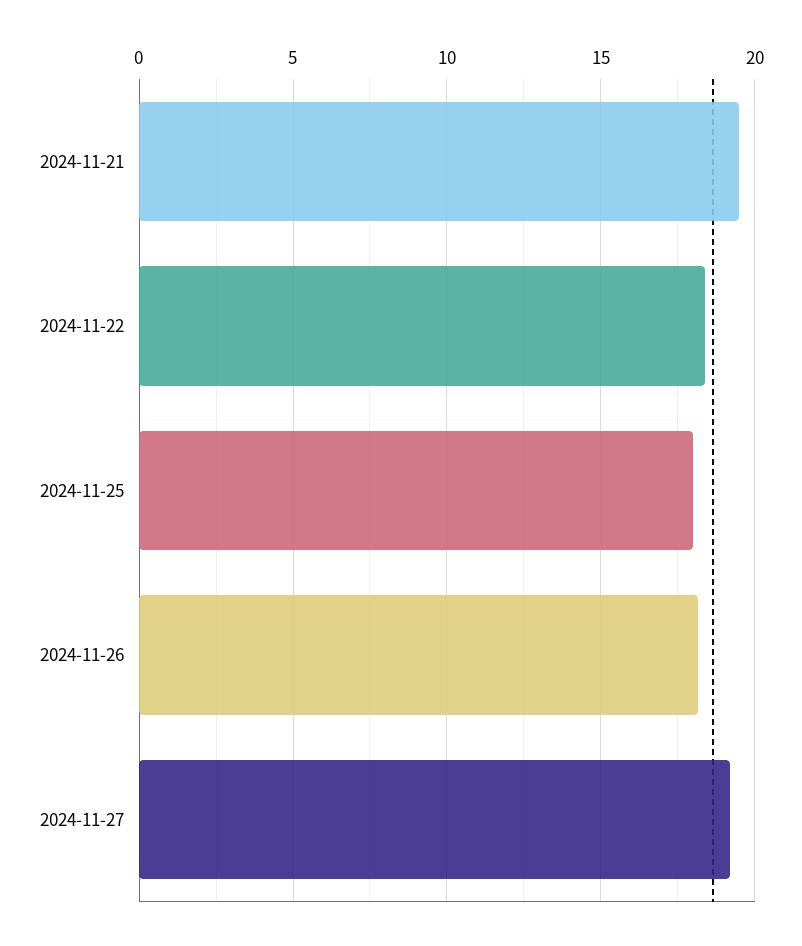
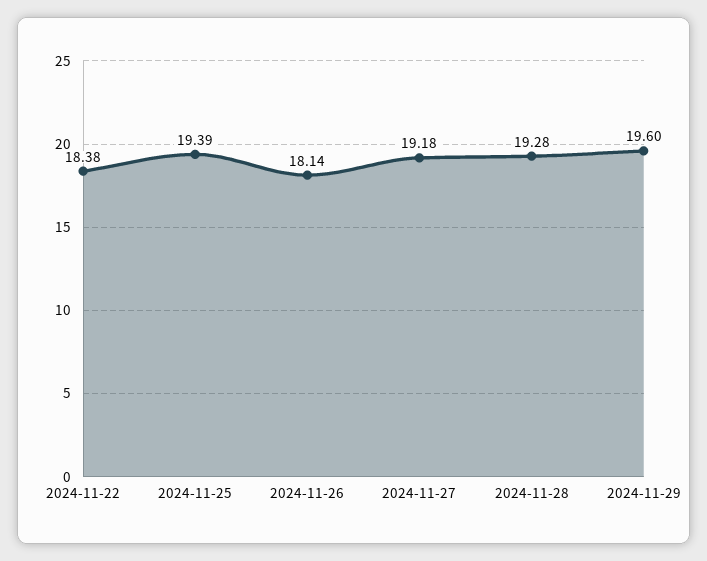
2024-11-21: 19.5 -> none
2024-11-25: 18 -> 19.39
2024-11-28: none -> 19.28
2024-11-29: none -> 19.6

